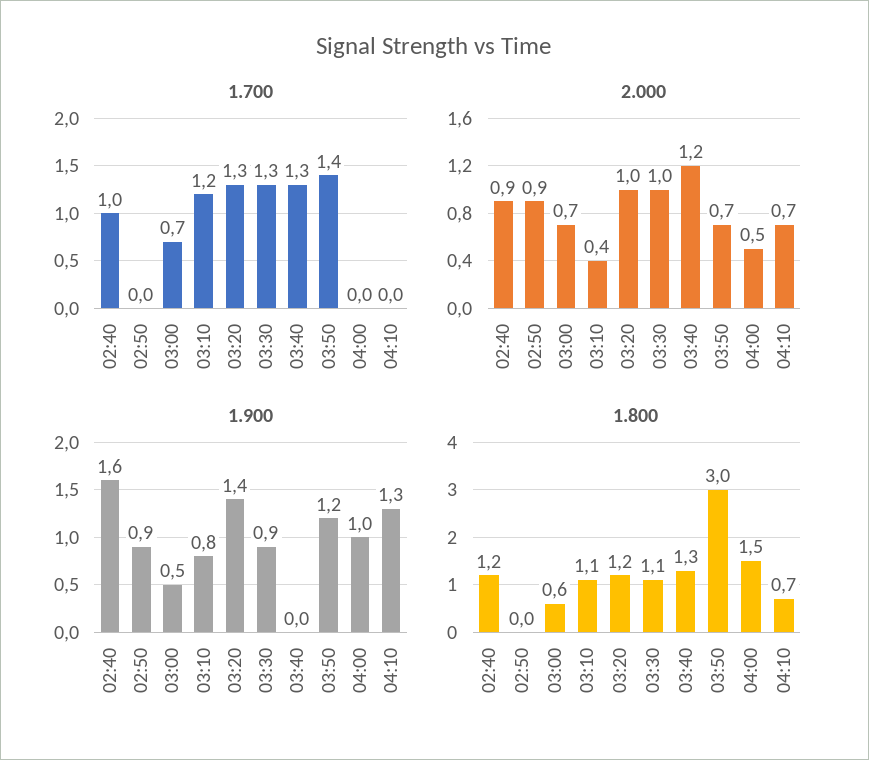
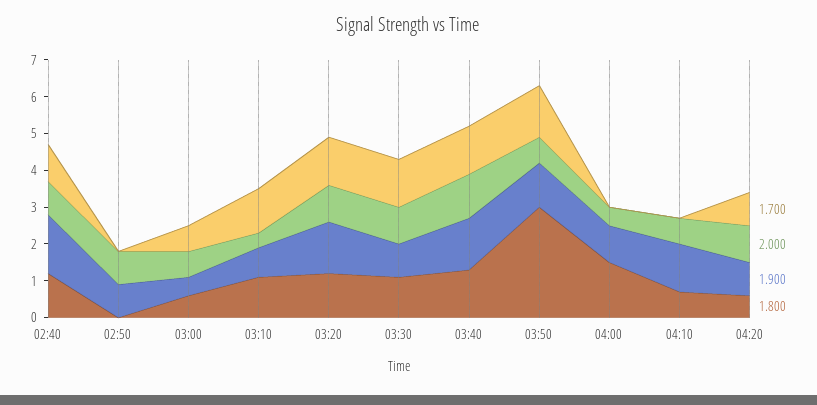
1.900, 03:40: 0 -> 1.5
1.700, 04:20: none -> 1
2.000, 04:20: none -> 1
1.900, 04:20: none -> 1
1.800, 04:20: none -> 0.5

